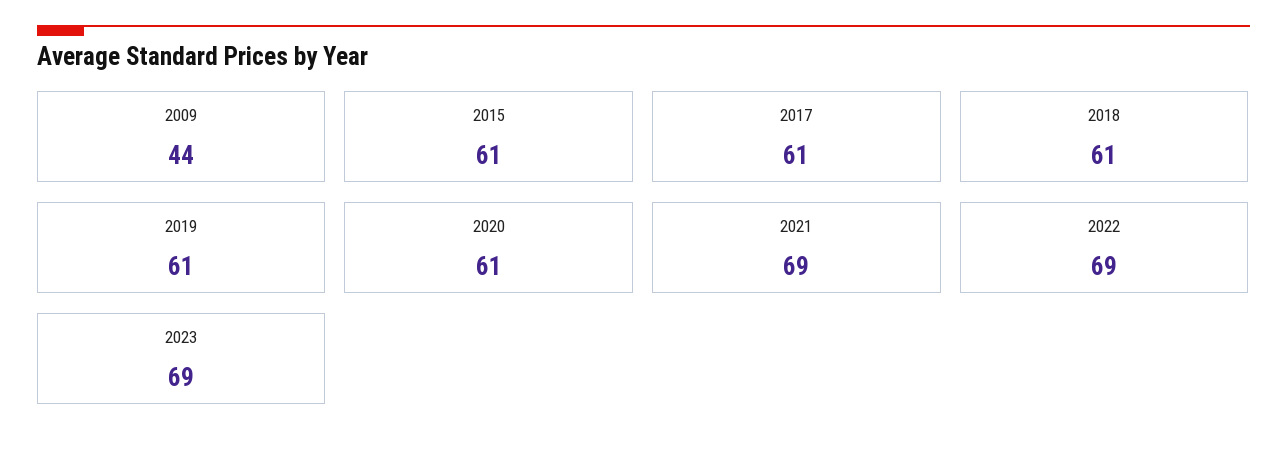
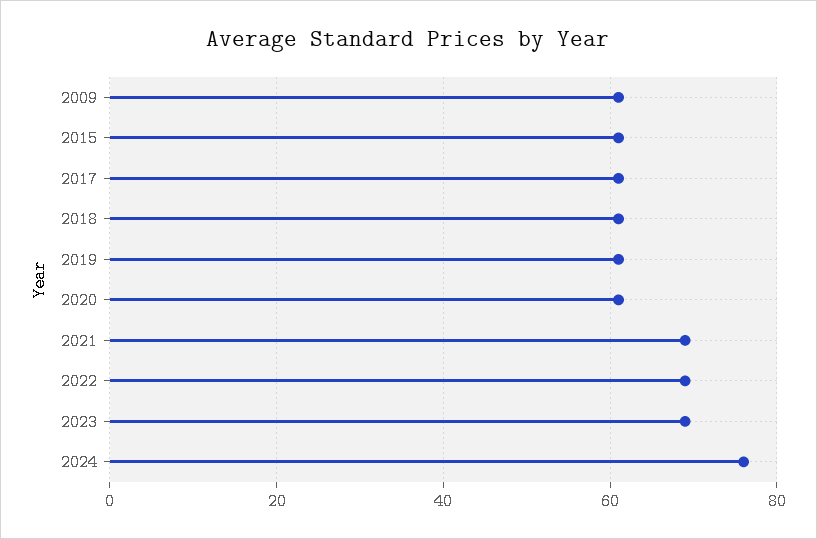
2009: 44 -> 60
2024: none -> 75

